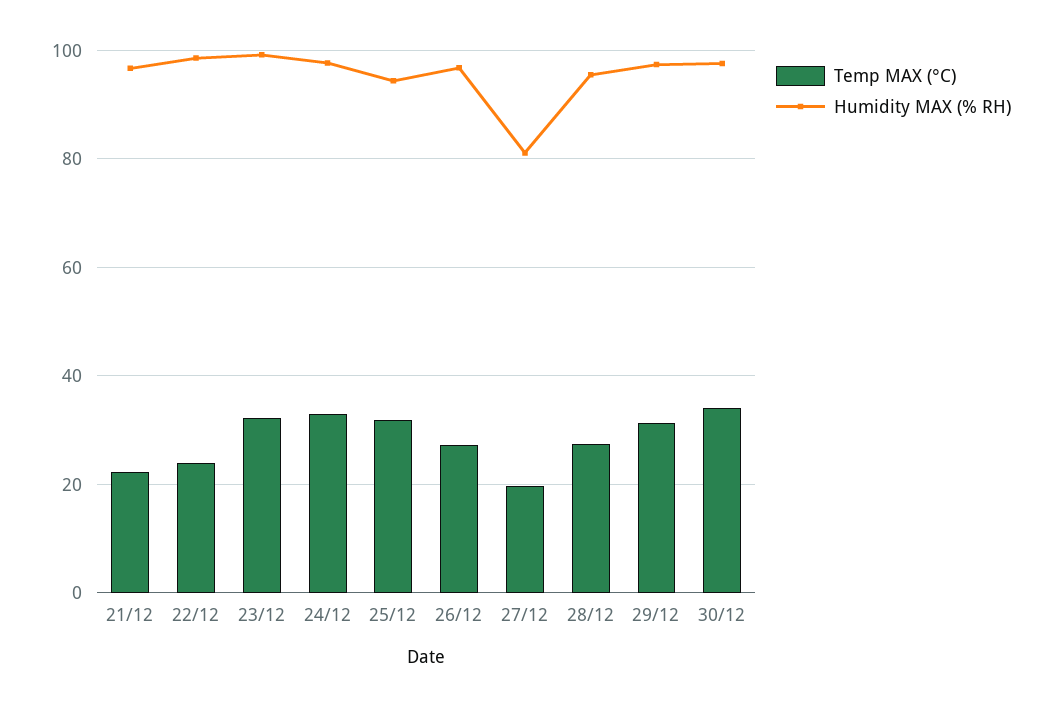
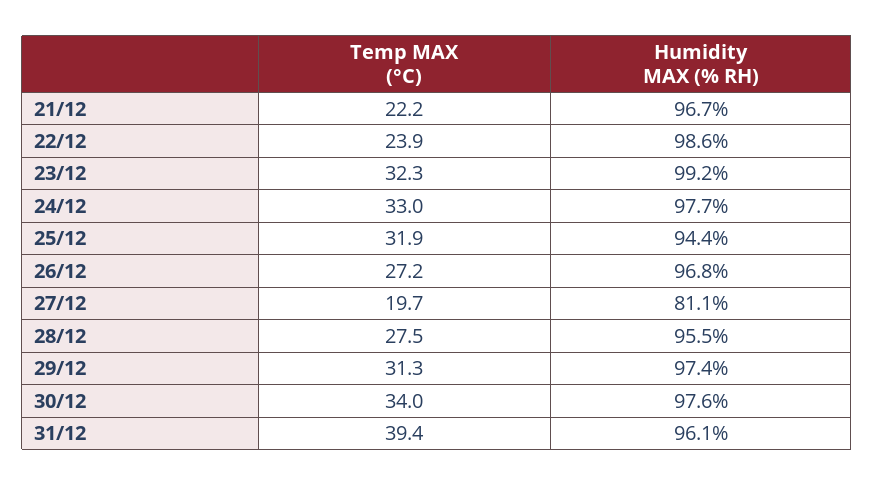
Temp MAX (°C), 31/12: none -> 39.4
Humidity MAX (% RH), 31/12: none -> 96.1

